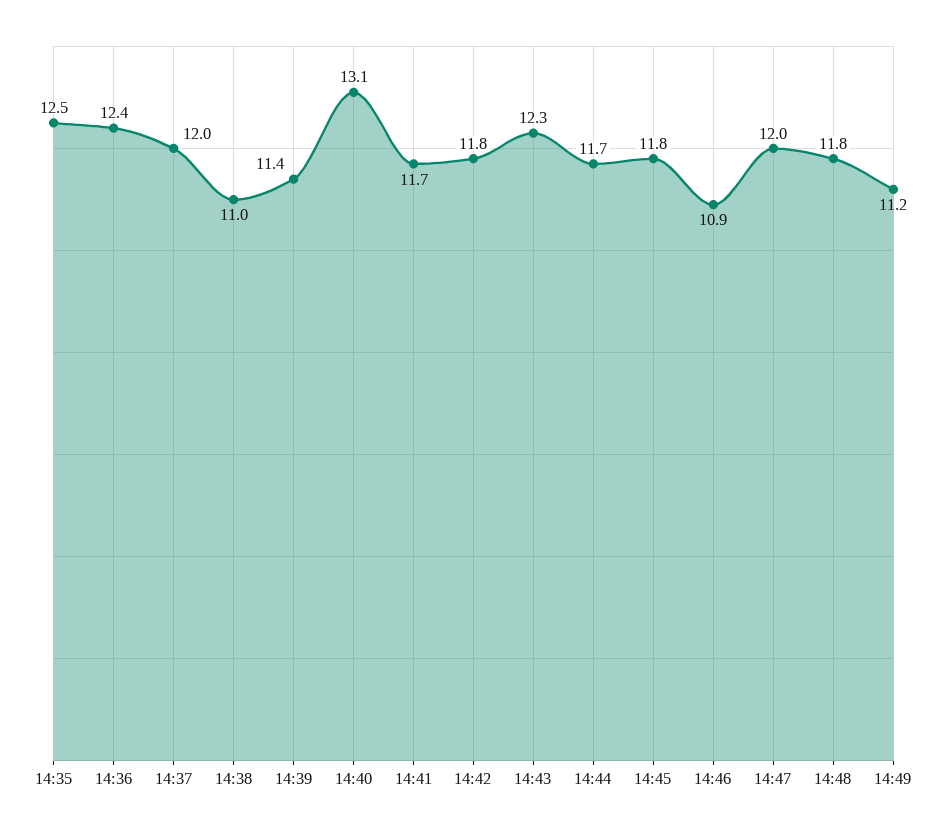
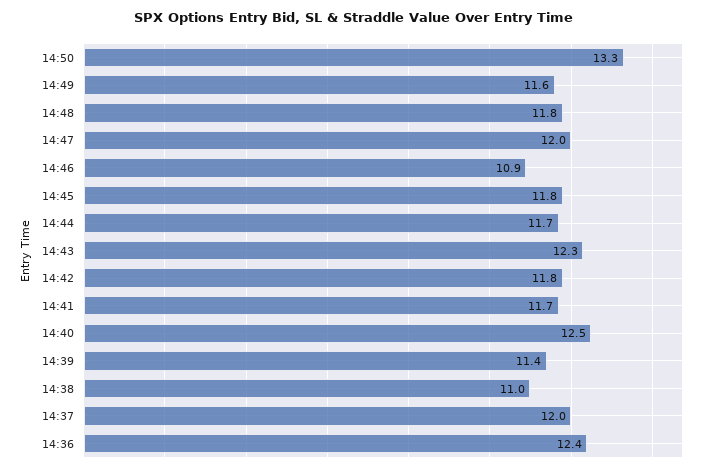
14:35: 12.5 -> none
14:40: 13.1 -> 12.5
14:49: 11.2 -> 11.6
14:50: none -> 13.3

